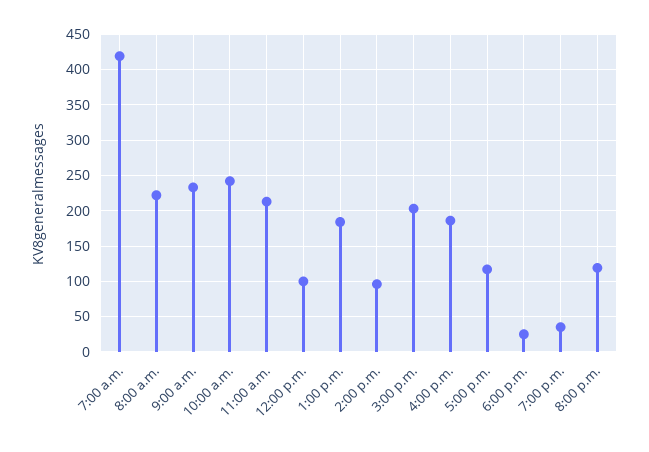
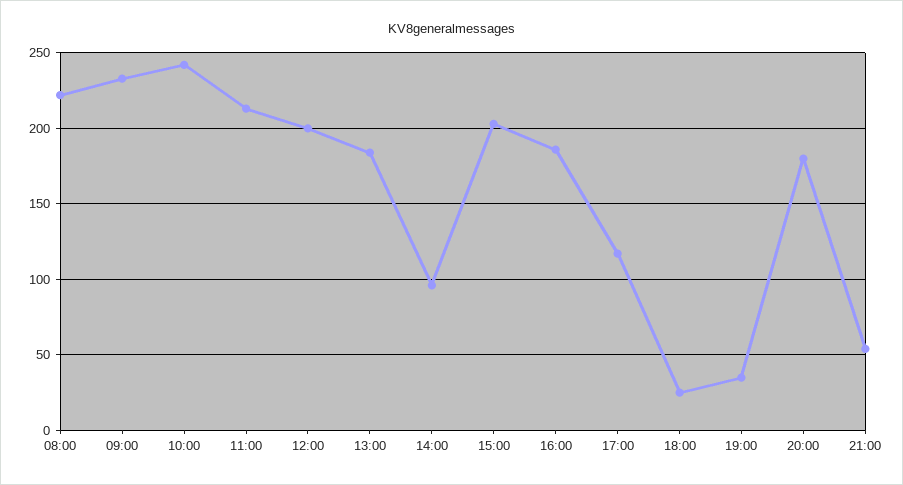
7:00 a.m.: 420 -> none
12:00 p.m.: 100 -> 200
8:00 p.m.: 120 -> 180
21:00: none -> 55

